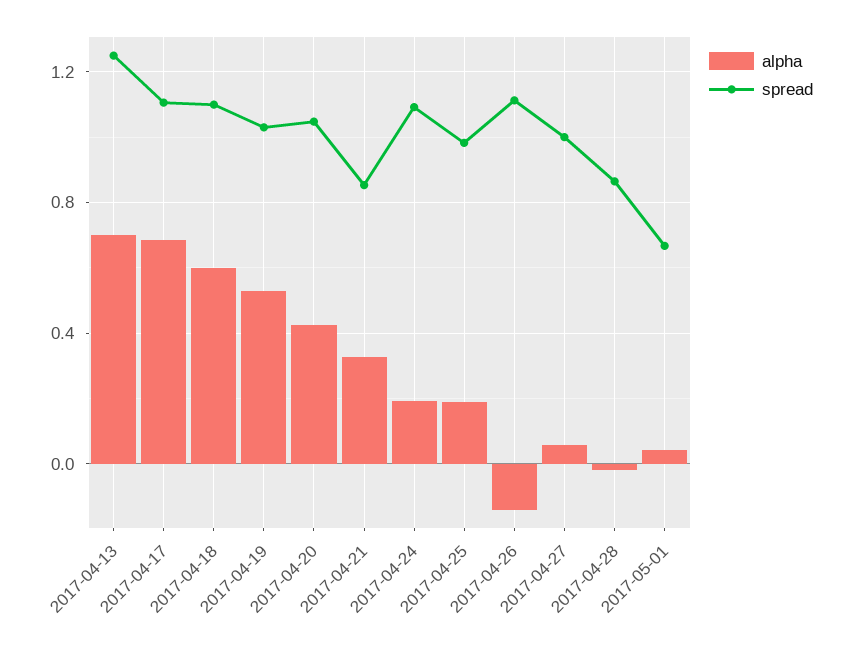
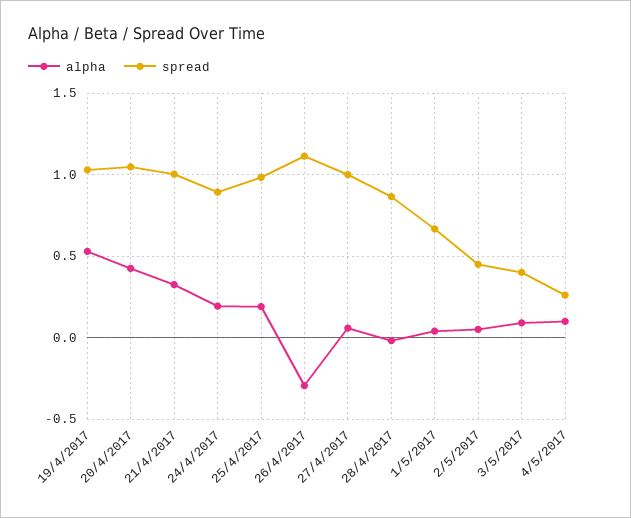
alpha, 2017-04-13: 0.7 -> none
spread, 2017-04-13: 1.25 -> none
alpha, 2017-04-17: 0.7 -> none
spread, 2017-04-17: 1.1 -> none
alpha, 2017-04-18: 0.6 -> none
spread, 2017-04-18: 1.1 -> none
spread, 2017-04-21: 0.85 -> 1
spread, 2017-04-24: 1.1 -> 0.9
alpha, 2017-04-26: -0.15 -> -0.3
alpha, 2/5/2017: none -> 0.05
spread, 2/5/2017: none -> 0.45
alpha, 3/5/2017: none -> 0.1
spread, 3/5/2017: none -> 0.4
alpha, 4/5/2017: none -> 0.1
spread, 4/5/2017: none -> 0.25

